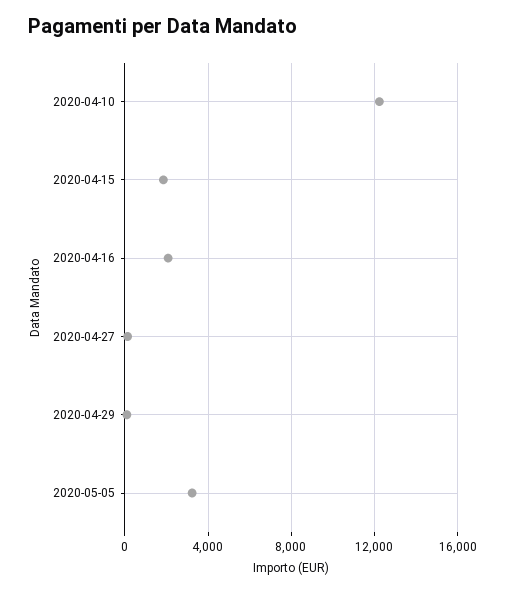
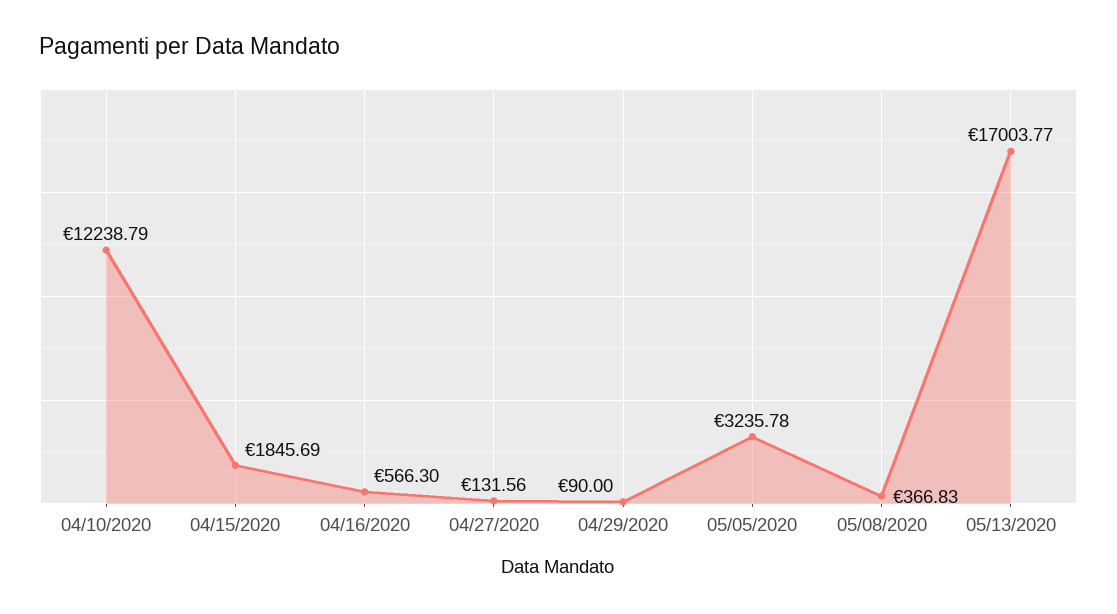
2020-04-16: 2000 -> 566.3
05/08/2020: none -> 366.83
05/13/2020: none -> 17003.77

